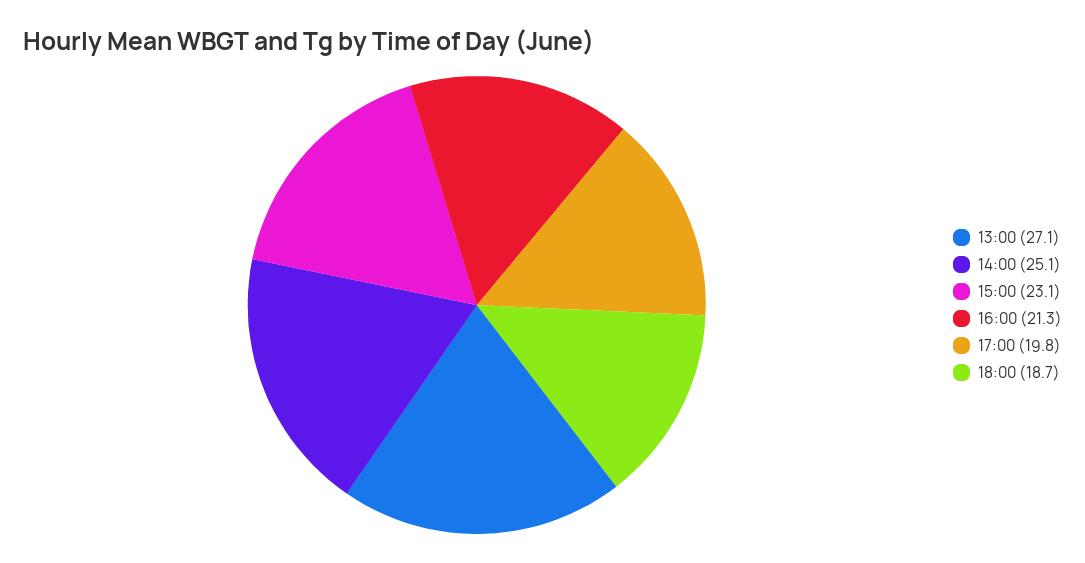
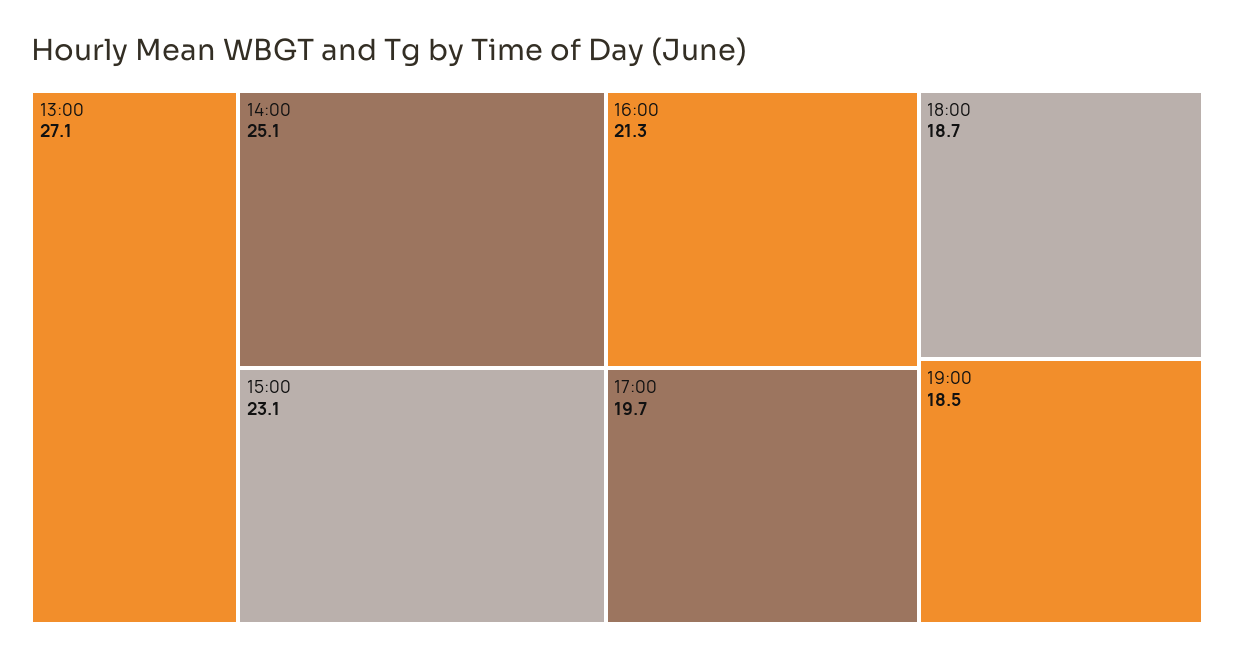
17:00: 19.8 -> 19.7
19:00: none -> 18.5

